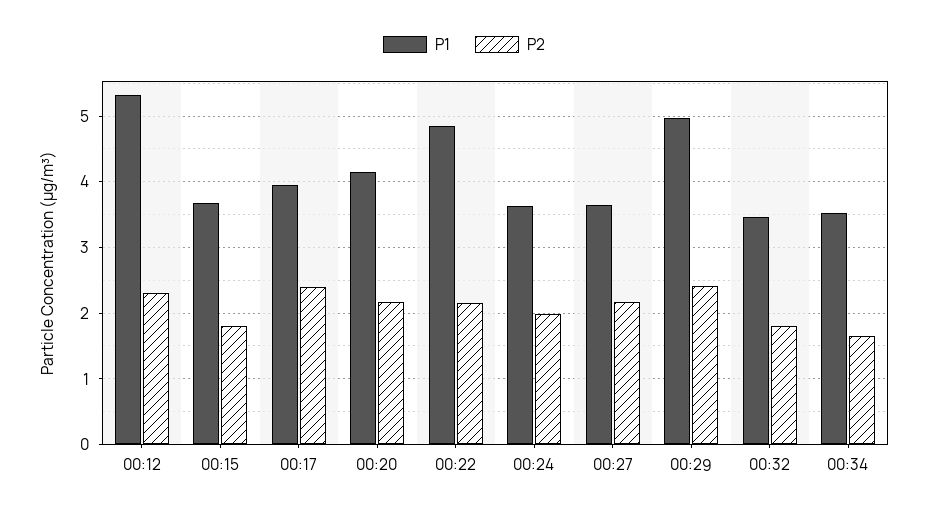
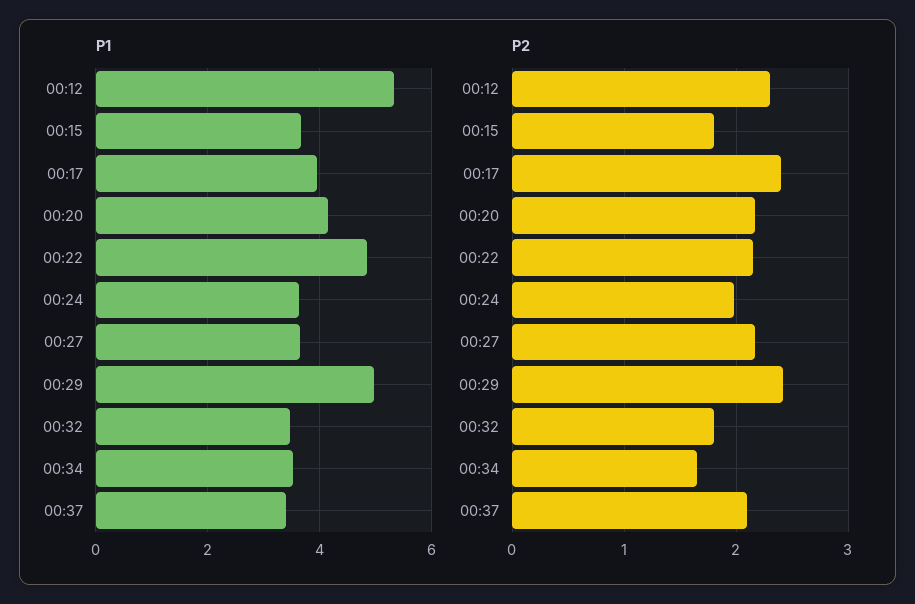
P1, 00:37: none -> 3.4
P2, 00:37: none -> 2.1

